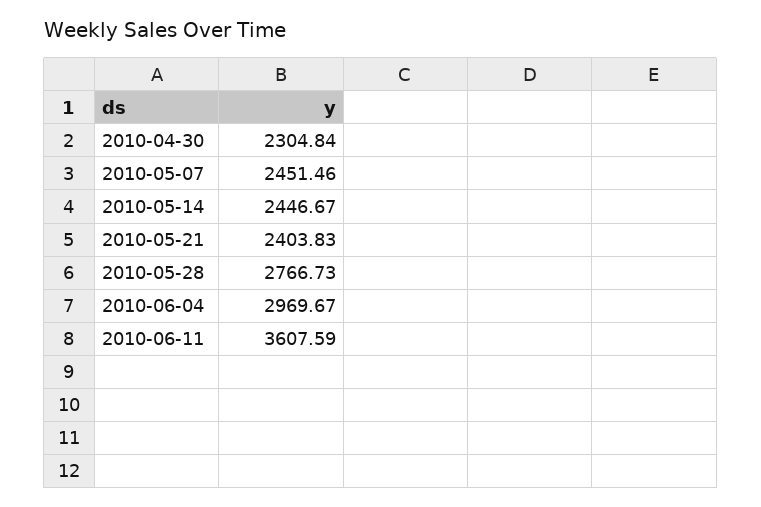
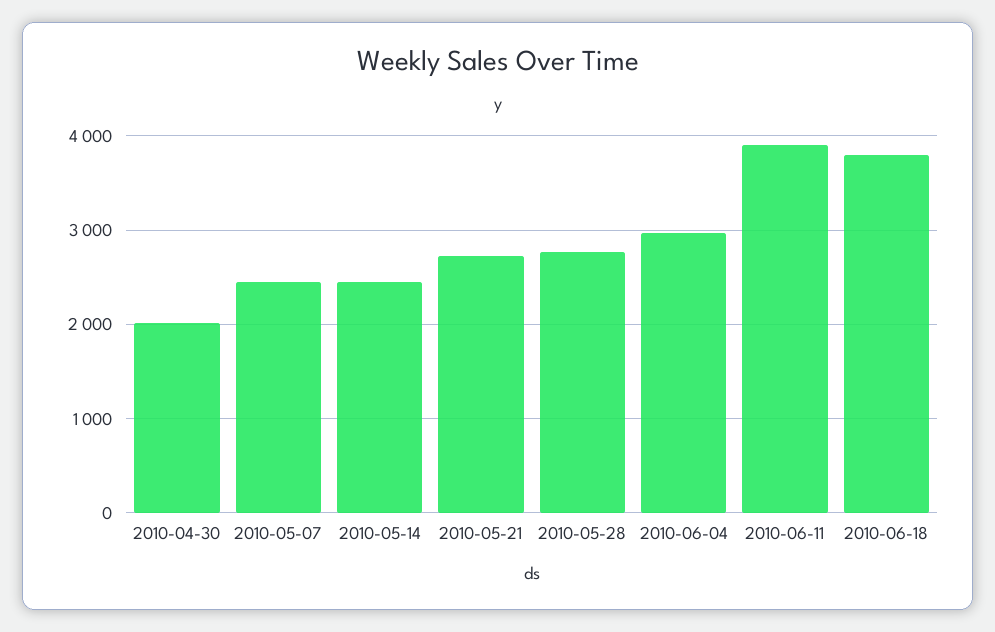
2010-04-30: 2304.84 -> 2000
2010-05-21: 2403.83 -> 2700
2010-06-11: 3607.59 -> 3900
2010-06-18: none -> 3800

